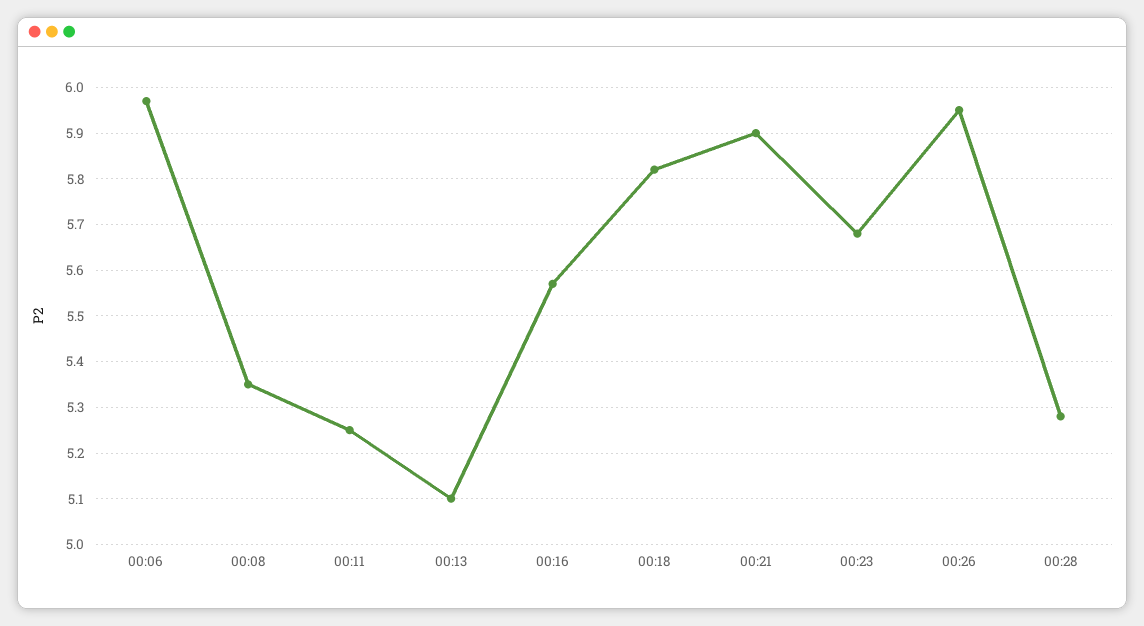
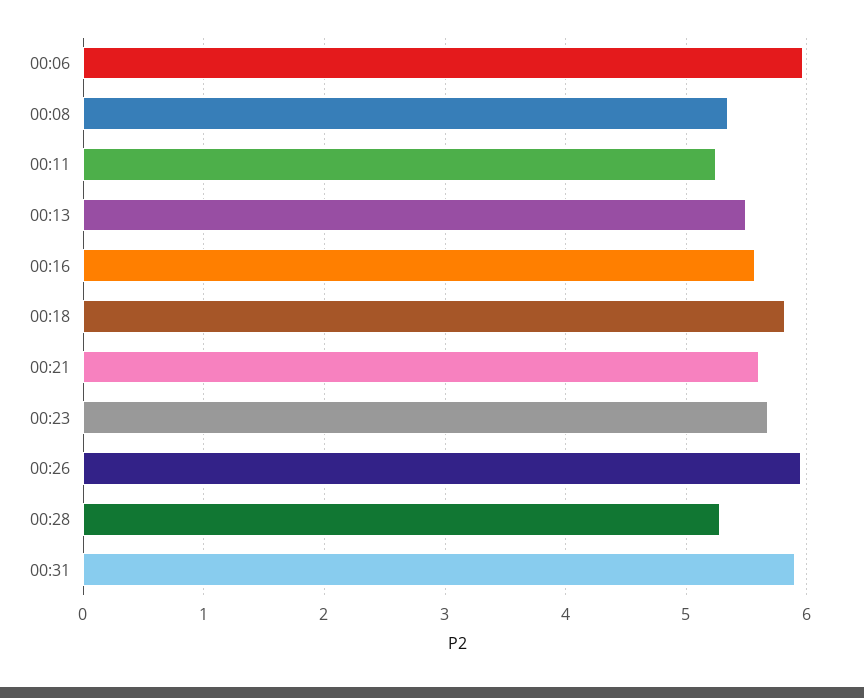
00:13: 5.1 -> 5.5
00:21: 5.9 -> 5.6
00:31: none -> 5.9

